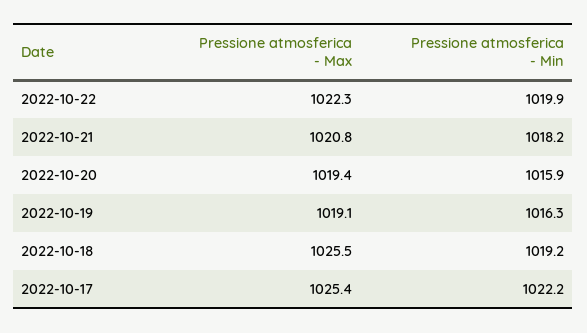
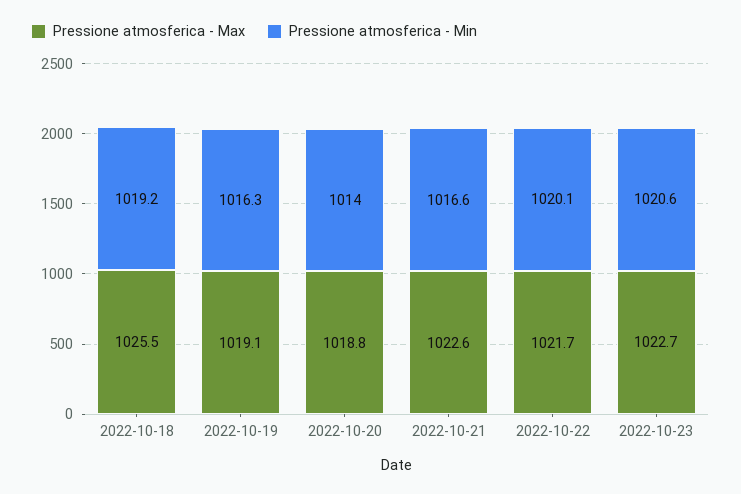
Pressione atmosferica - Max, 2022-10-22: 1022.3 -> 1021.7
Pressione atmosferica - Min, 2022-10-22: 1019.9 -> 1020.1
Pressione atmosferica - Max, 2022-10-21: 1020.8 -> 1022.6
Pressione atmosferica - Min, 2022-10-21: 1018.2 -> 1016.6
Pressione atmosferica - Max, 2022-10-20: 1019.4 -> 1018.8
Pressione atmosferica - Min, 2022-10-20: 1015.9 -> 1014
Pressione atmosferica - Max, 2022-10-17: 1025.4 -> none
Pressione atmosferica - Min, 2022-10-17: 1022.2 -> none
Pressione atmosferica - Max, 2022-10-23: none -> 1022.7
Pressione atmosferica - Min, 2022-10-23: none -> 1020.6

